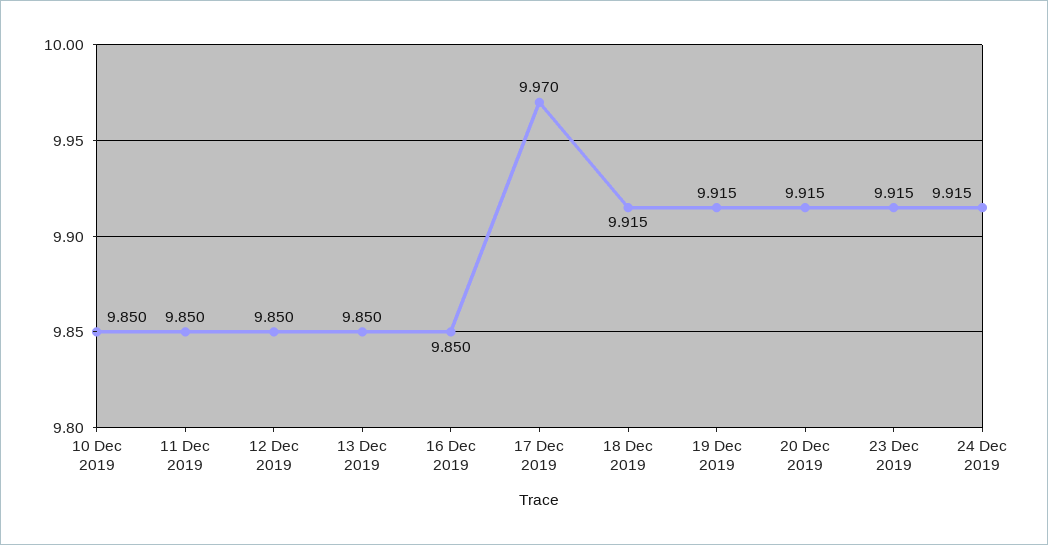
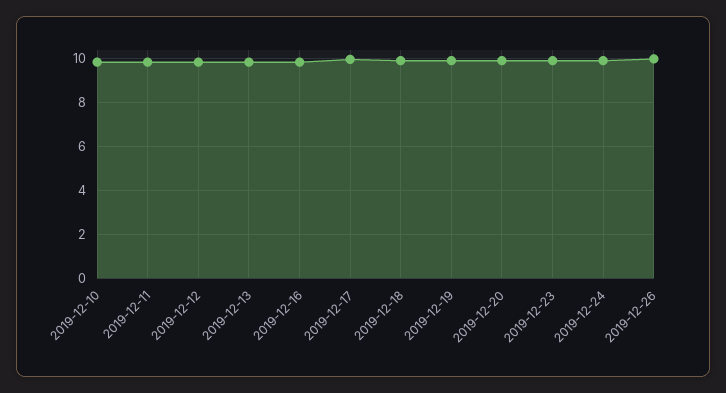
2019-12-26: none -> 10

